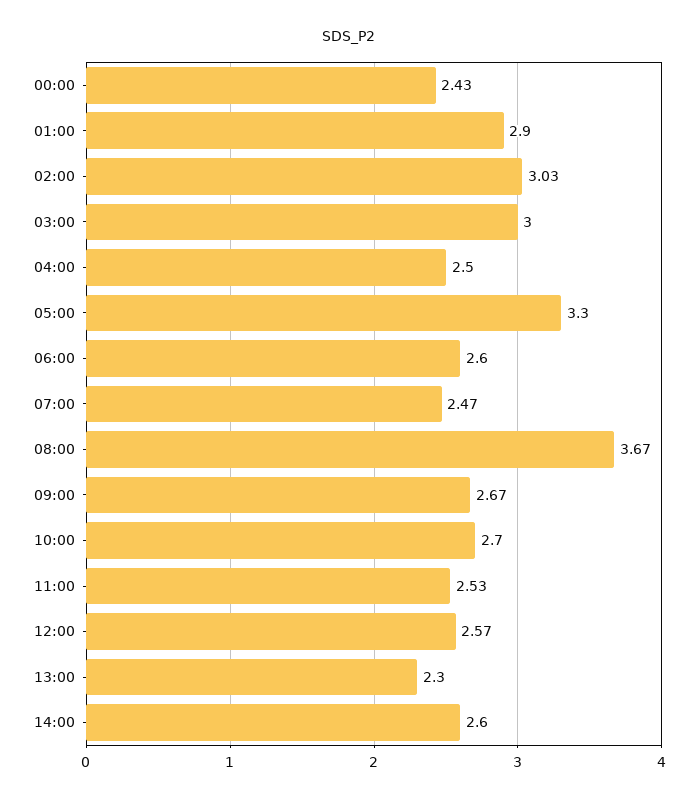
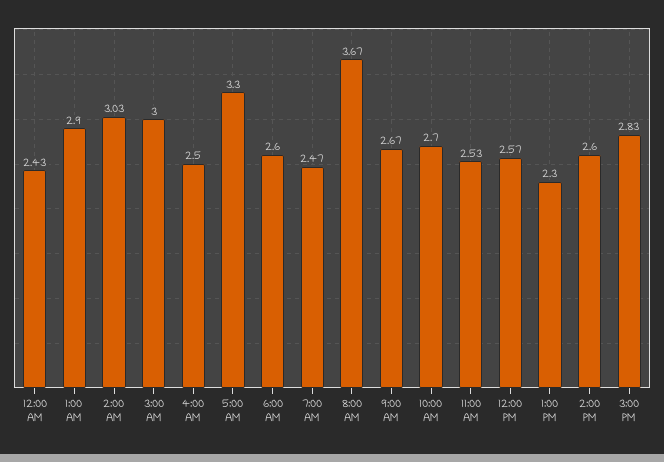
3:00 PM: none -> 2.83

